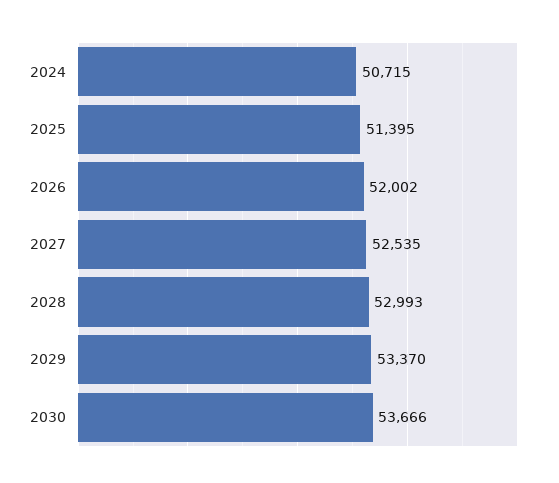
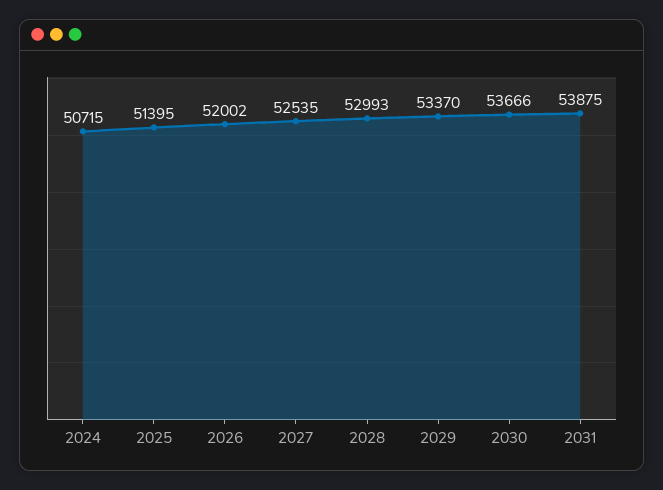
2031: none -> 53875

